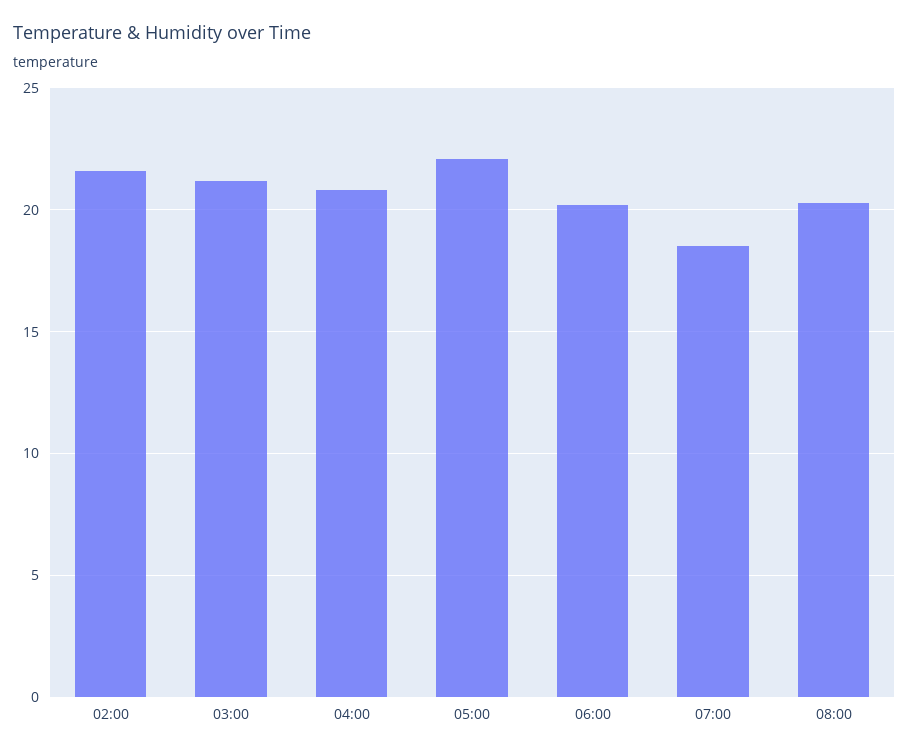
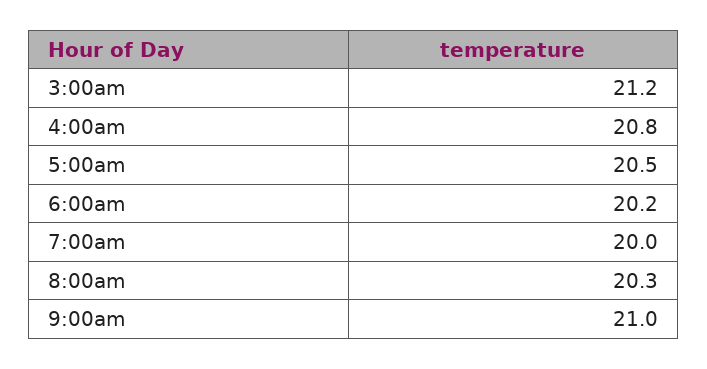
02:00: 21.5 -> none
05:00: 22 -> 20.5
07:00: 18.5 -> 20
9:00am: none -> 21

